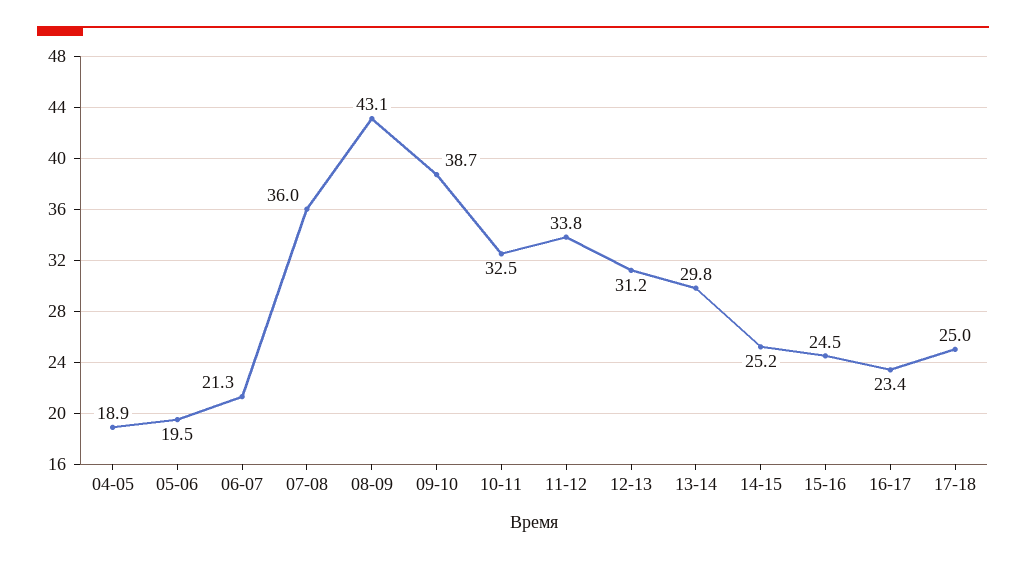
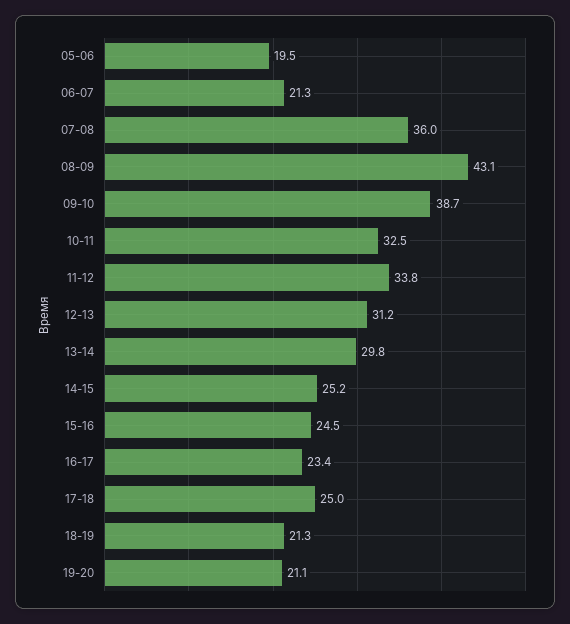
04-05: 18.9 -> none
18-19: none -> 21.3
19-20: none -> 21.1

